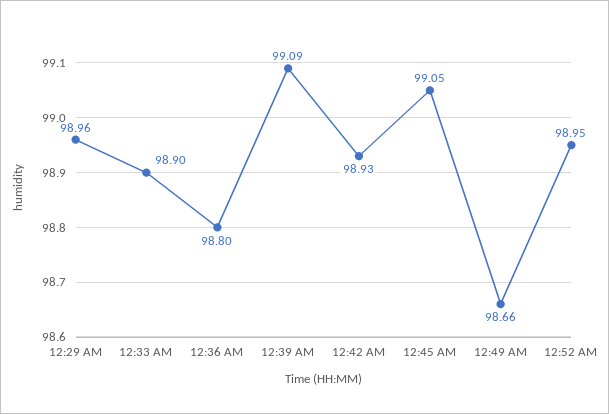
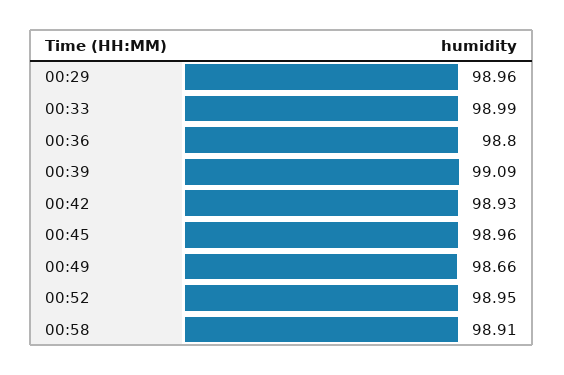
12:33 AM: 98.9 -> 98.99
12:45 AM: 99.05 -> 98.96
00:58: none -> 98.91

